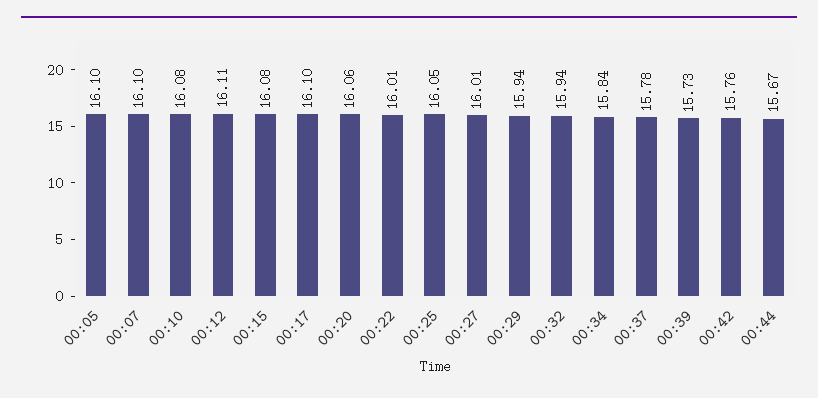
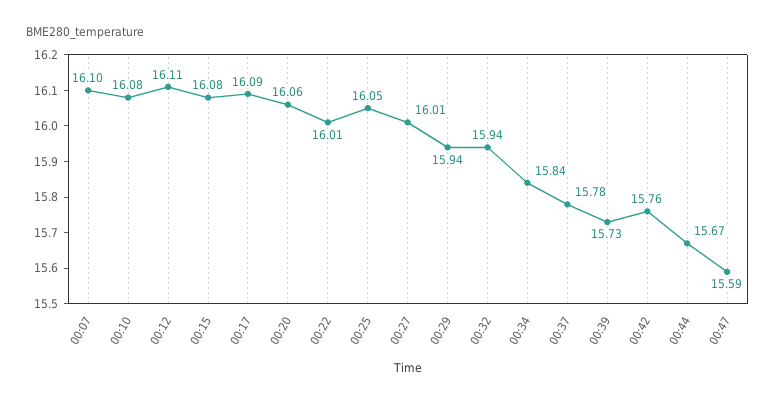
00:05: 16.1 -> none
00:17: 16.1 -> 16.09
00:47: none -> 15.59

